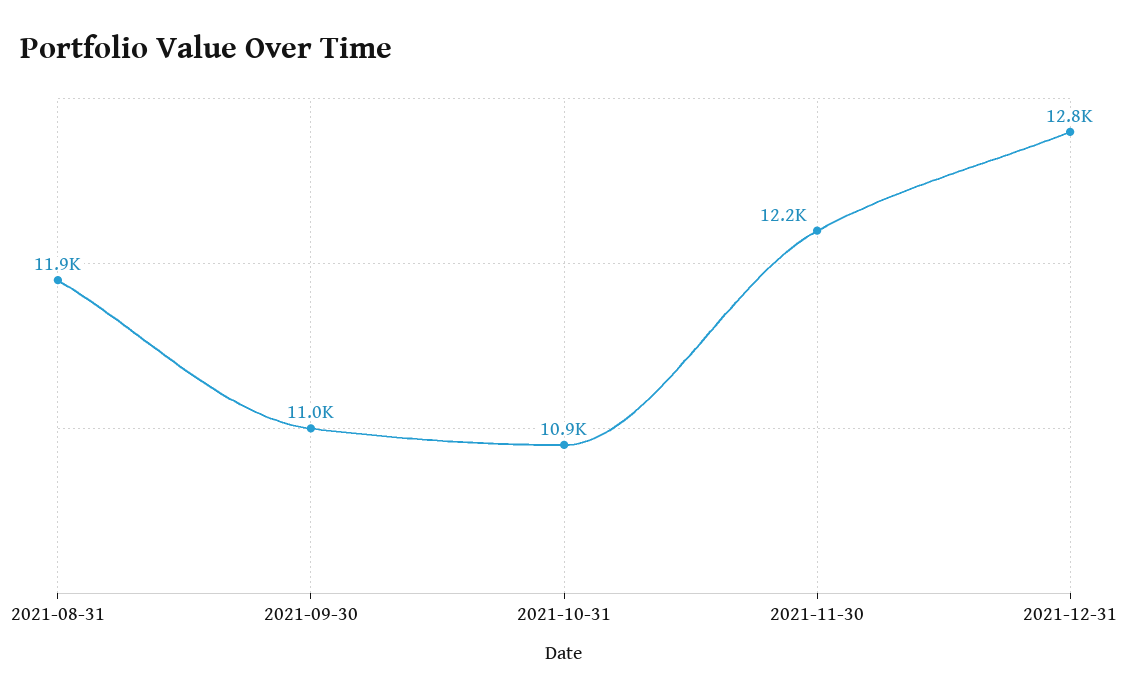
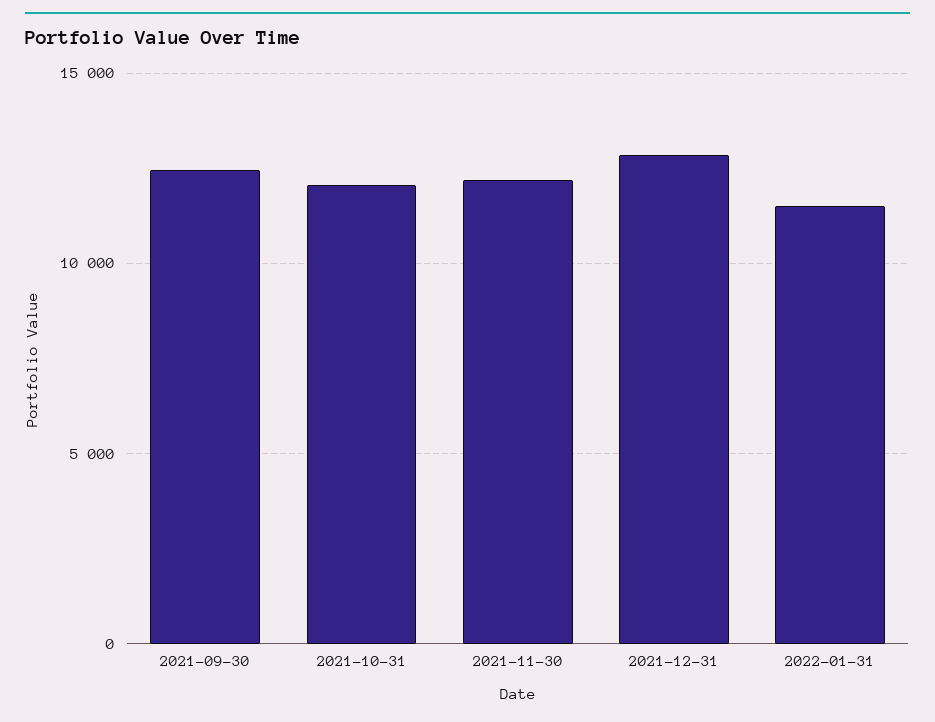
2021-08-31: 11900 -> none
2021-09-30: 11000 -> 12500
2021-10-31: 10900 -> 12000
2022-01-31: none -> 11500

